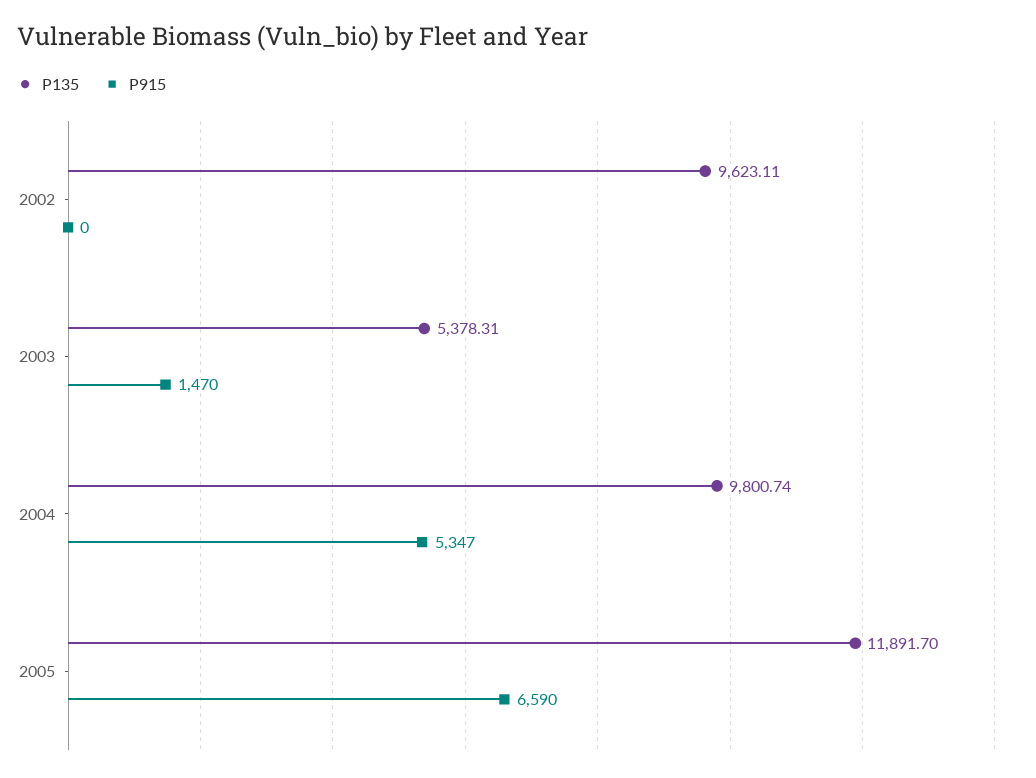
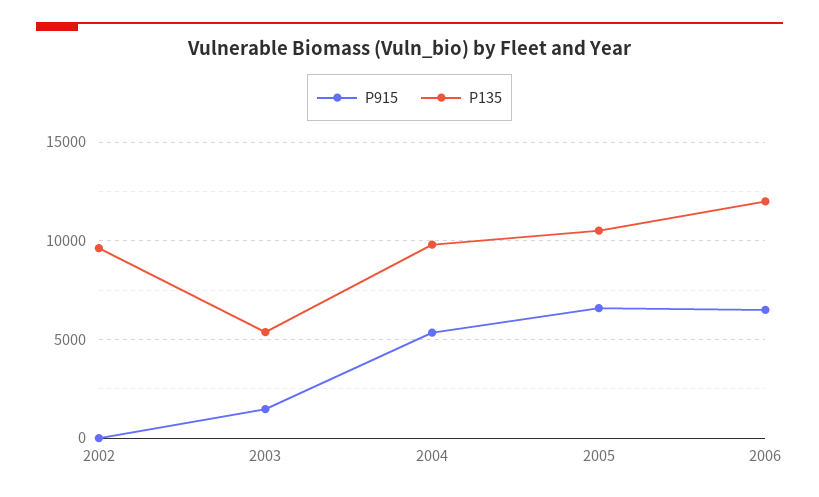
P135, 2005: 11891.7 -> 10500
P915, 2006: none -> 6500
P135, 2006: none -> 12000

